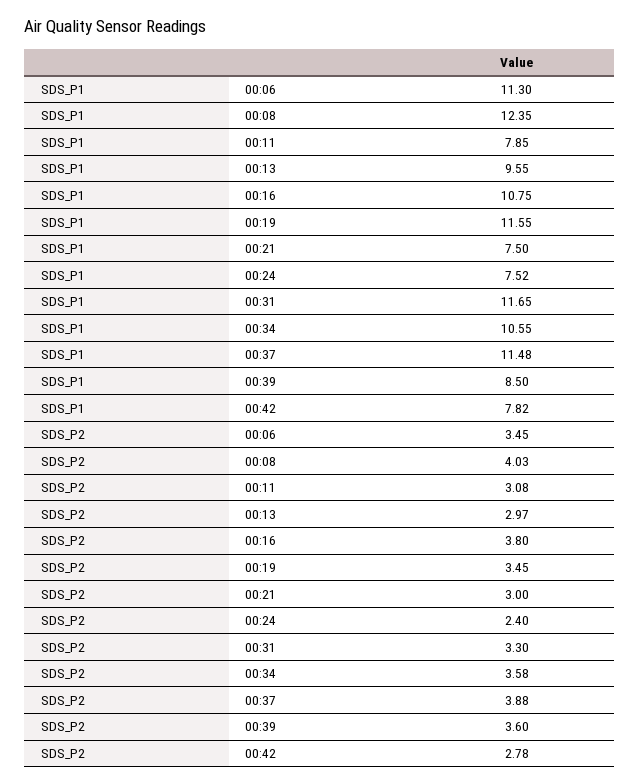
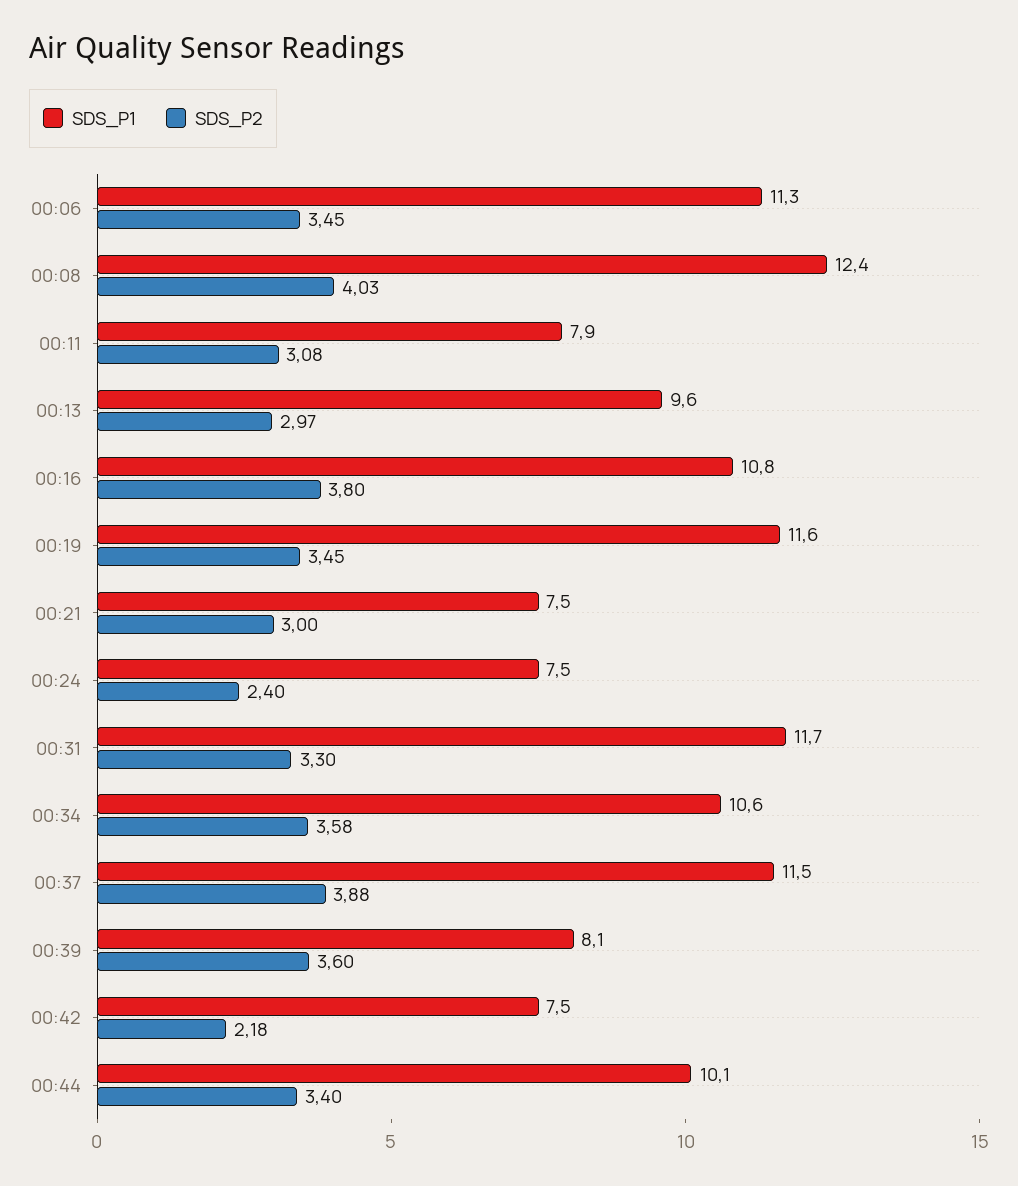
SDS_P1, 00:39: 8.5 -> 8.1
SDS_P1, 00:42: 7.82 -> 7.5
SDS_P2, 00:42: 2.78 -> 2.18
SDS_P1, 00:44: none -> 10.1
SDS_P2, 00:44: none -> 3.4

